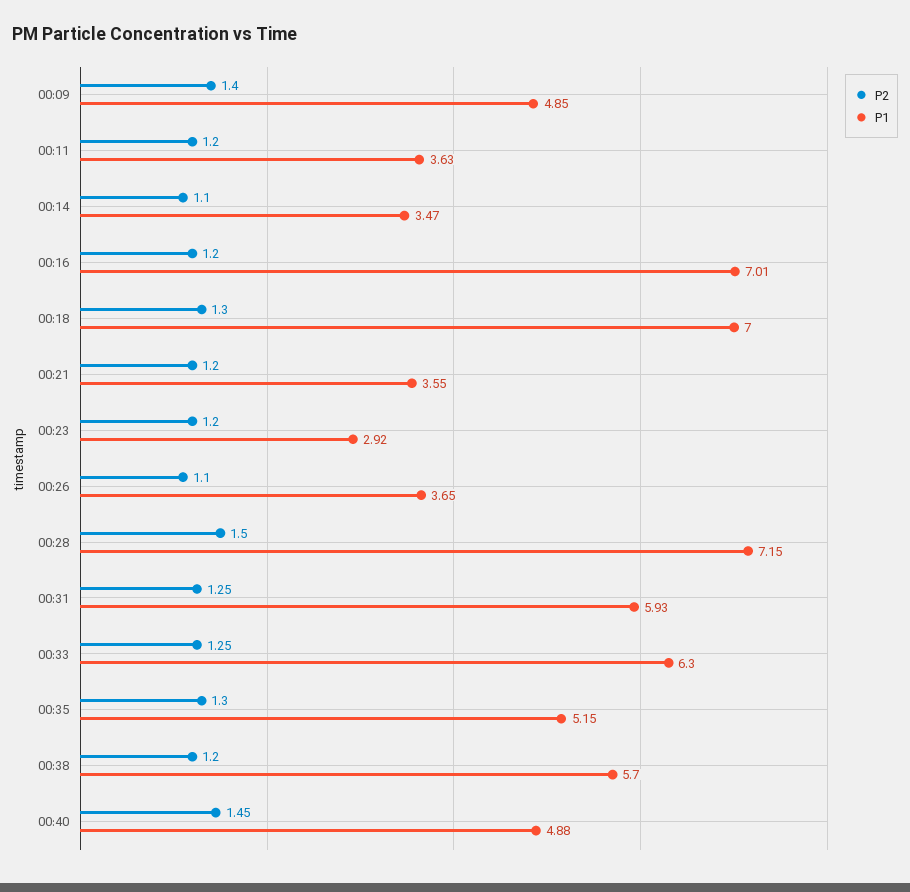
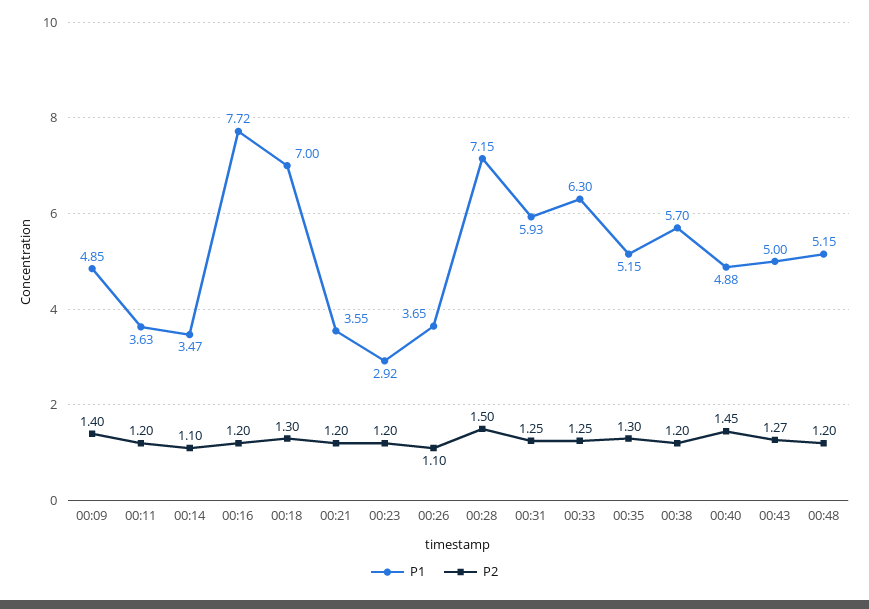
P1, 00:16: 7.01 -> 7.72
P1, 00:43: none -> 5
P2, 00:43: none -> 1.27
P1, 00:48: none -> 5.15
P2, 00:48: none -> 1.2

